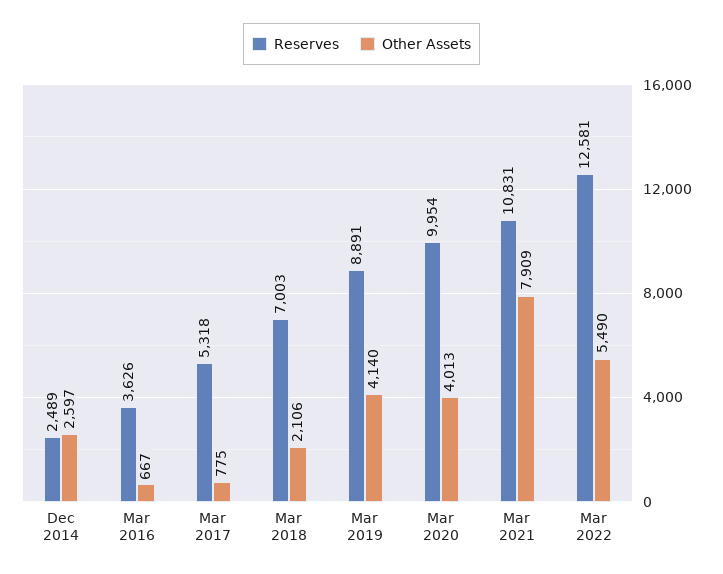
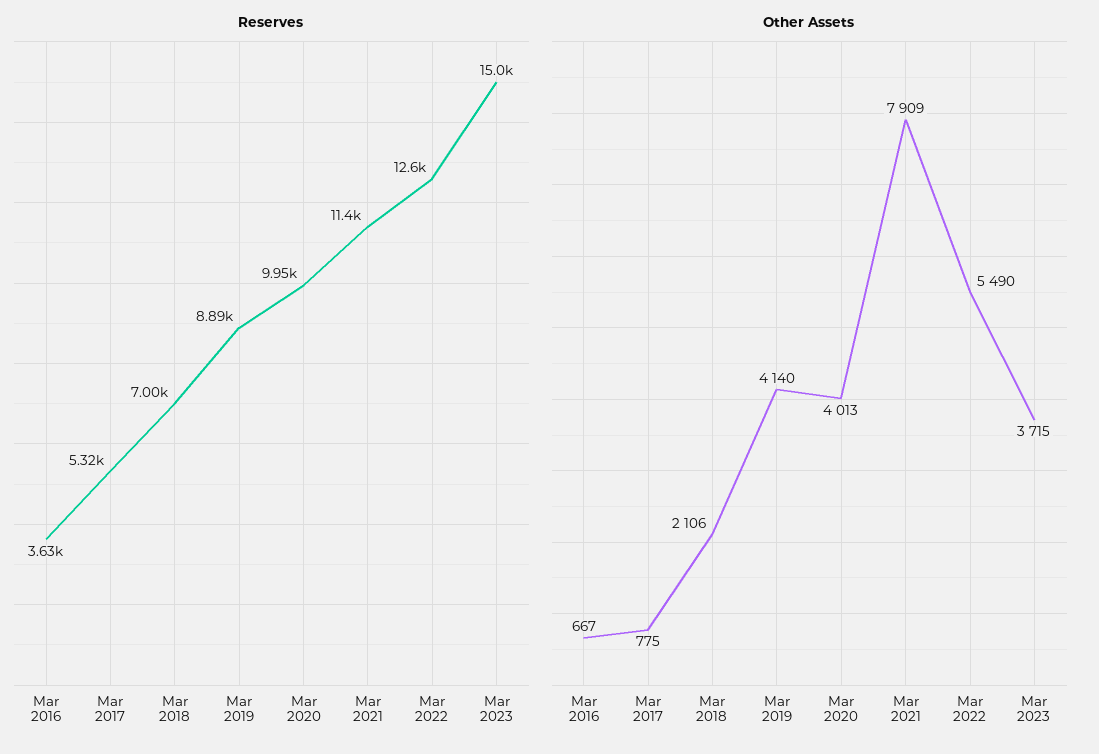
Reserves, Dec 2014: 2489 -> none
Other Assets, Dec 2014: 2597 -> none
Reserves, Mar 2021: 10831 -> 11400
Reserves, Mar 2023: none -> 15000
Other Assets, Mar 2023: none -> 3715

